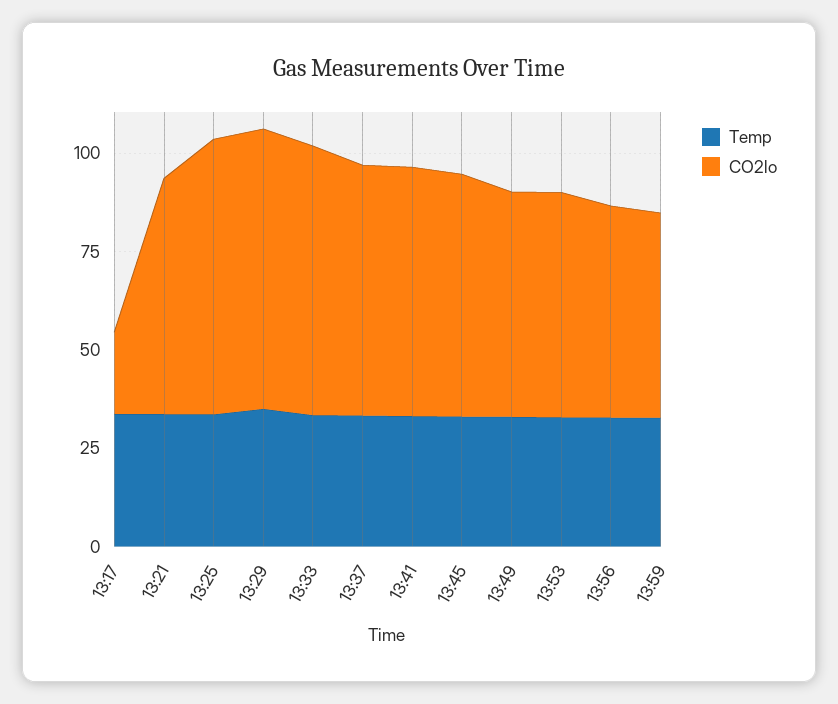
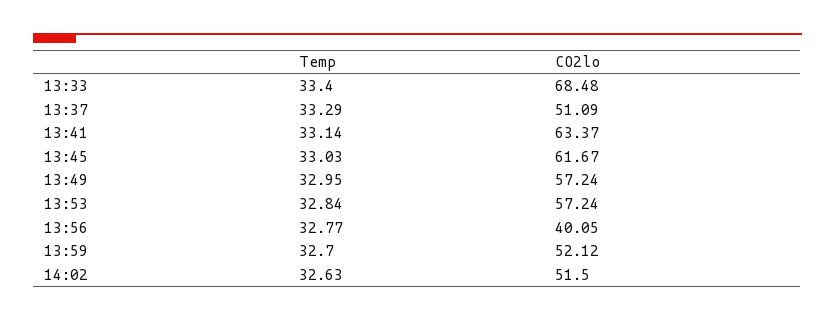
Temp, 13:17: 35 -> none
CO2lo, 13:17: 20 -> none
Temp, 13:21: 35 -> none
CO2lo, 13:21: 60 -> none
Temp, 13:25: 35 -> none
CO2lo, 13:25: 70 -> none
Temp, 13:29: 35 -> none
CO2lo, 13:29: 70 -> none
CO2lo, 13:37: 65 -> 51.09
CO2lo, 13:56: 55 -> 40.05
Temp, 14:02: none -> 32.63
CO2lo, 14:02: none -> 51.5

